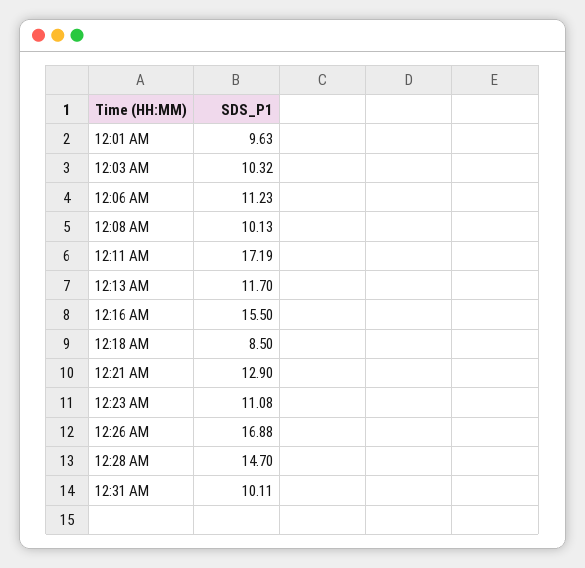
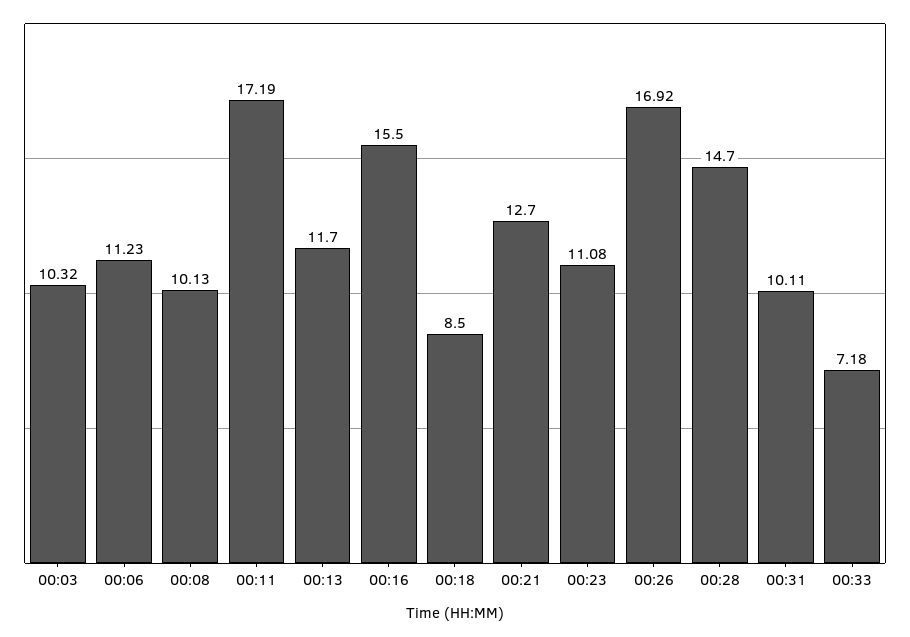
12:01 AM: 9.63 -> none
12:21 AM: 12.9 -> 12.7
12:26 AM: 16.88 -> 16.92
00:33: none -> 7.18

